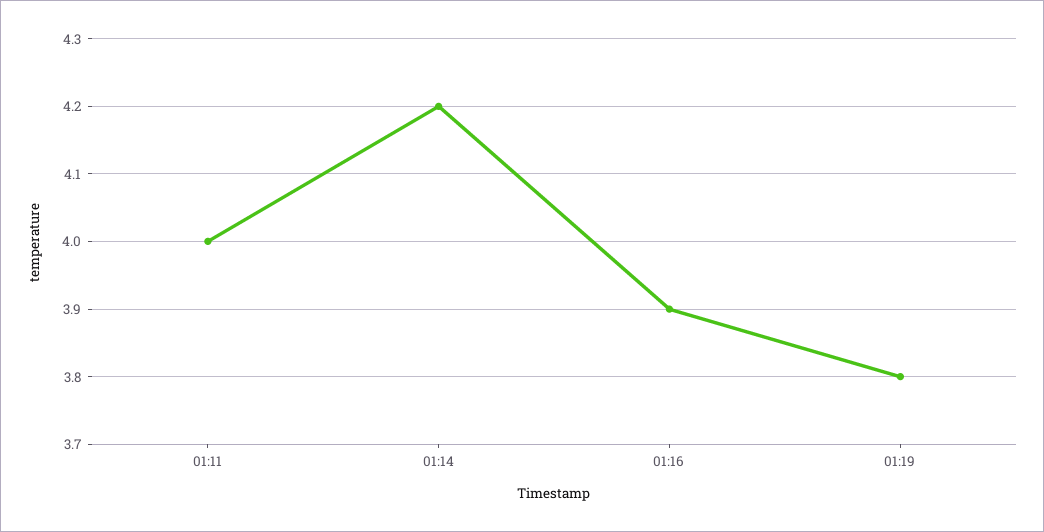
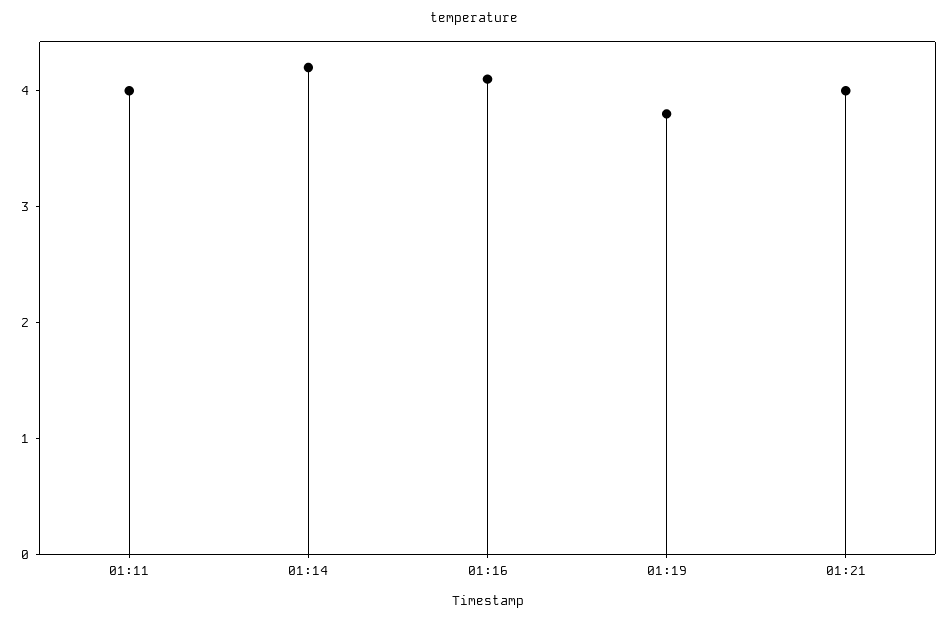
01:16: 3.9 -> 4.1
01:21: none -> 4

